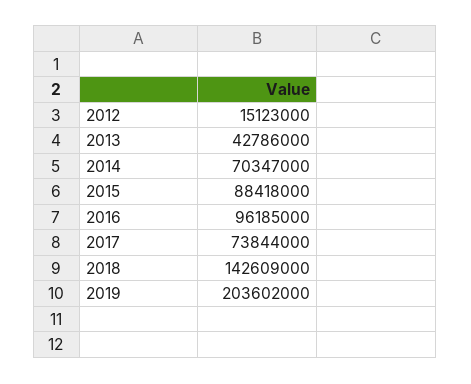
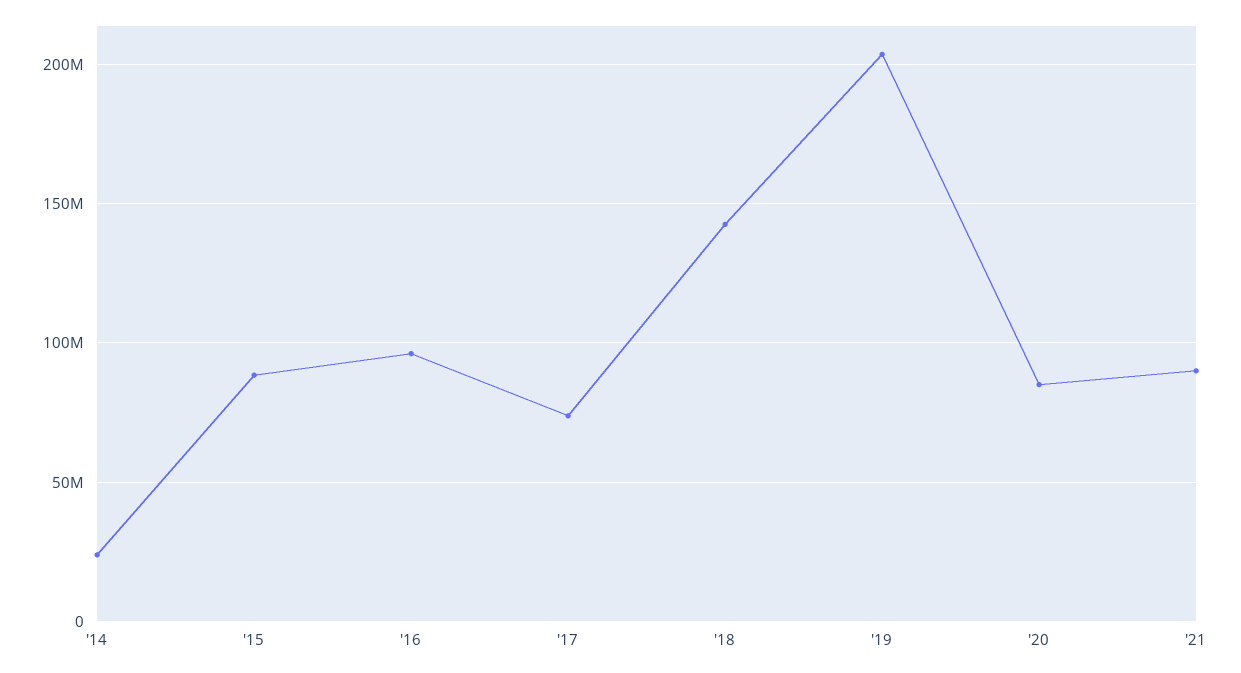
2012: 15123000 -> none
2013: 42786000 -> none
2014: 70347000 -> 25000000
'20: none -> 85000000
'21: none -> 90000000

